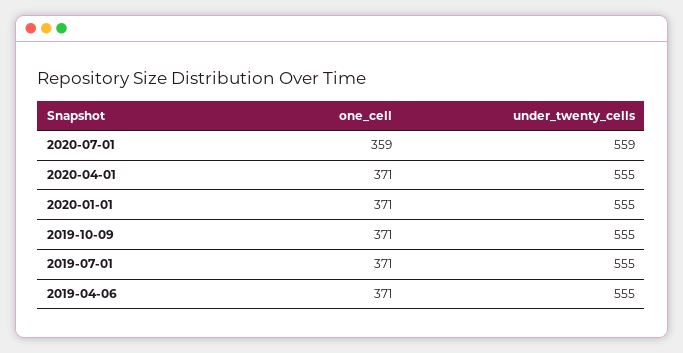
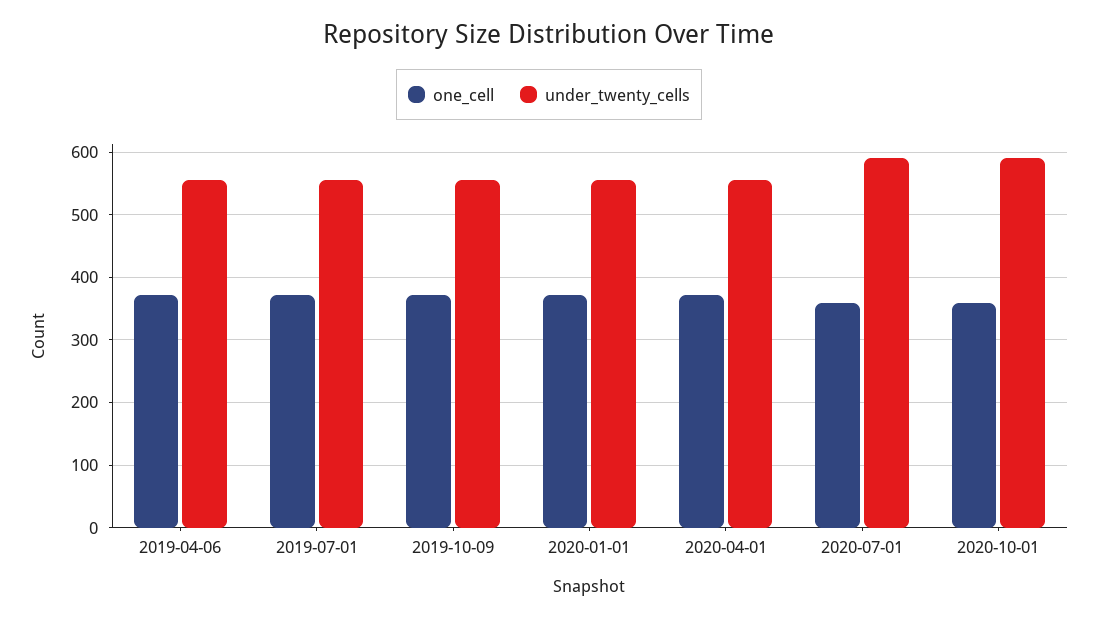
under_twenty_cells, 2020-07-01: 559 -> 590
one_cell, 2020-10-01: none -> 360
under_twenty_cells, 2020-10-01: none -> 590

